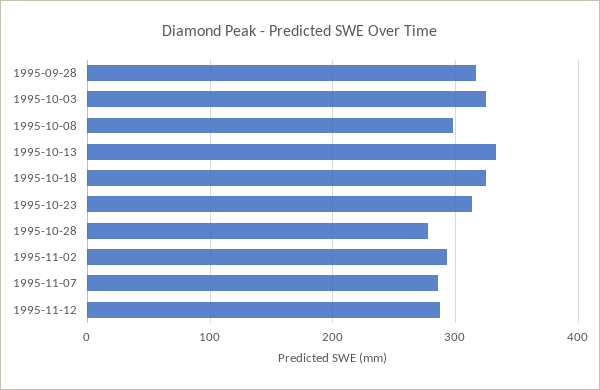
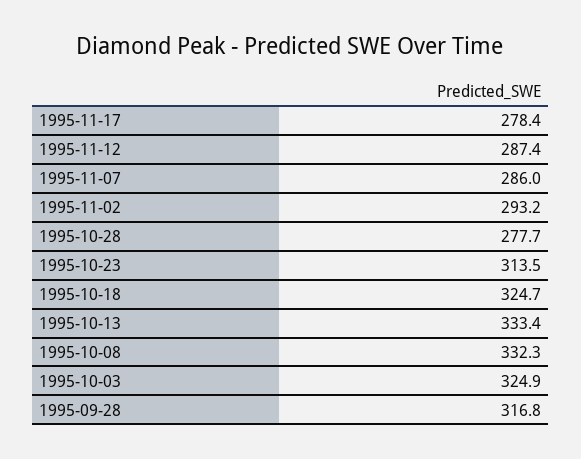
1995-10-08: 300 -> 332.3
1995-11-17: none -> 278.4

